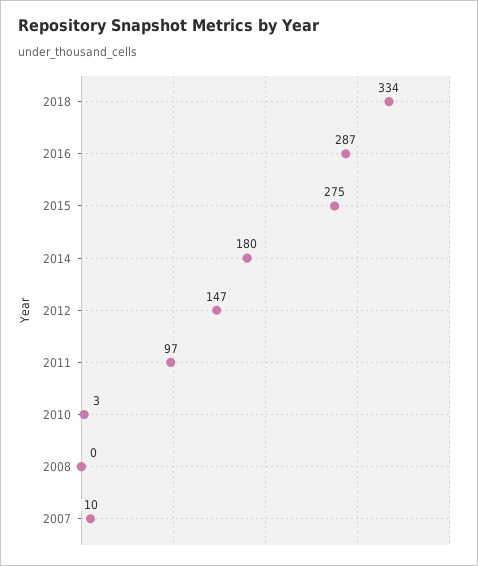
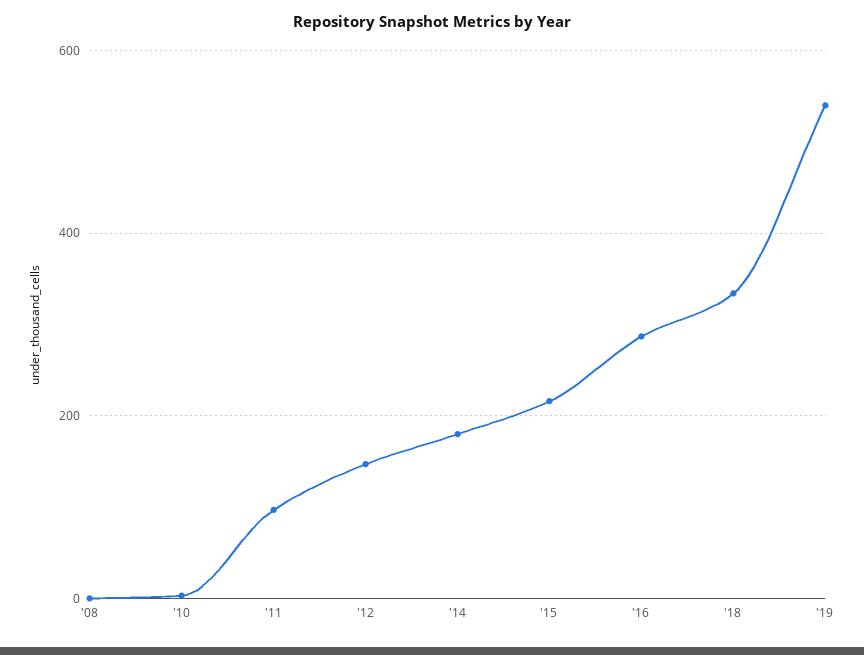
2015: 275 -> 220
2007: 10 -> none
'19: none -> 540

